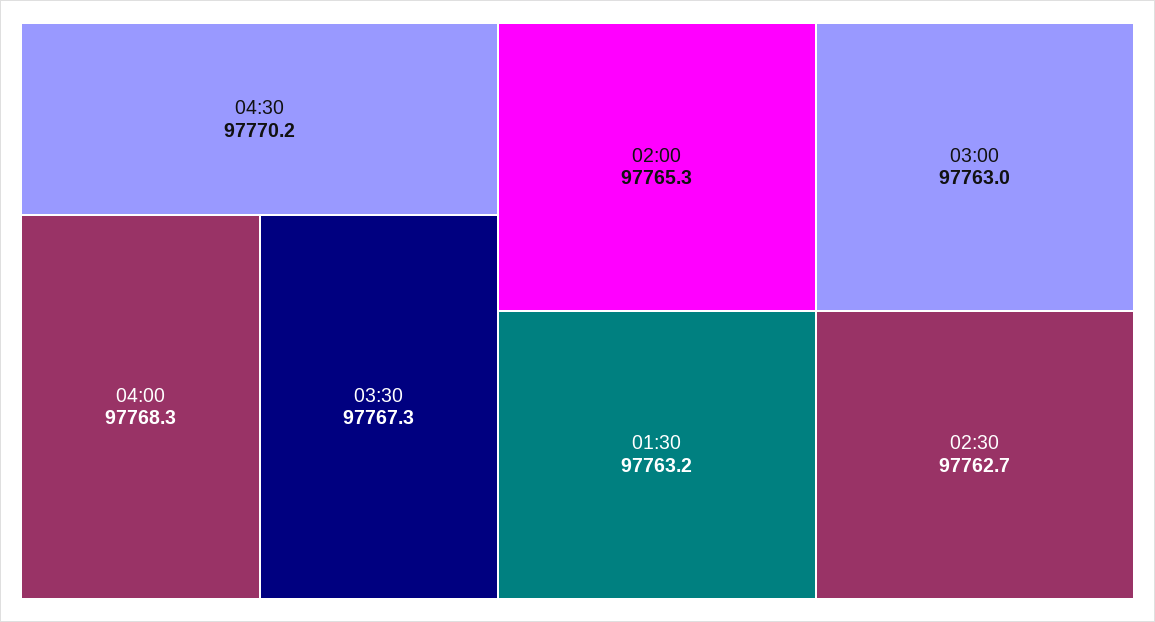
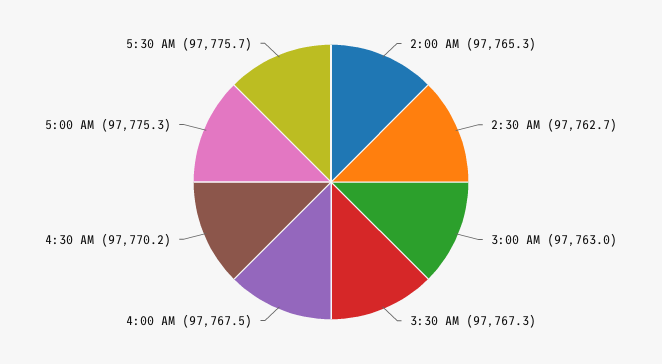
04:00: 97768.3 -> 97767.5
01:30: 97763.2 -> none
5:00 AM: none -> 97775.3
5:30 AM: none -> 97775.7

